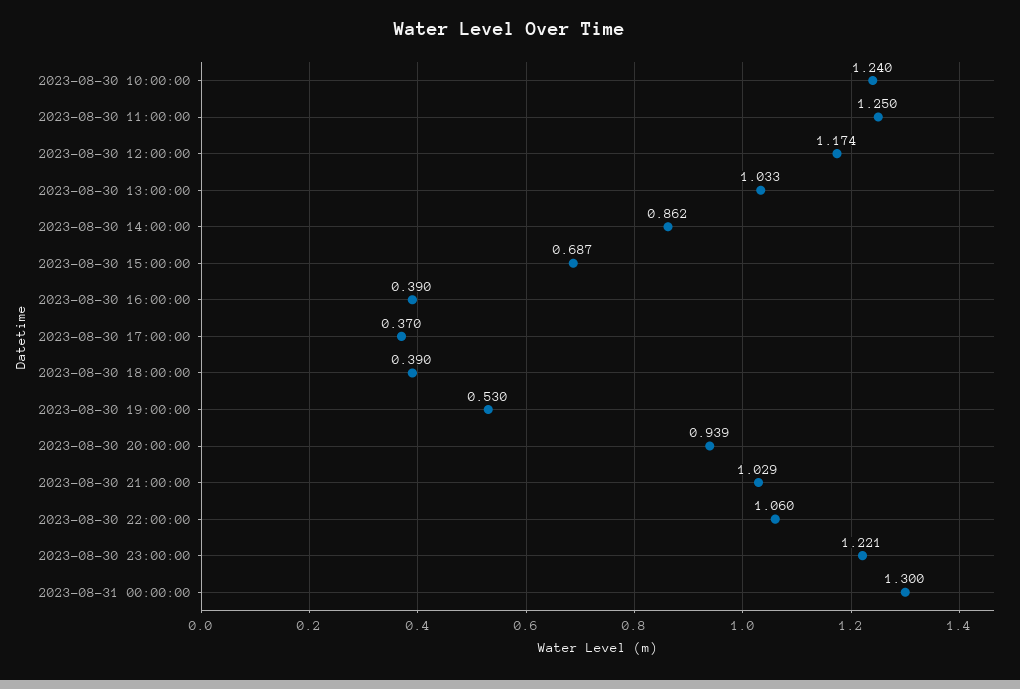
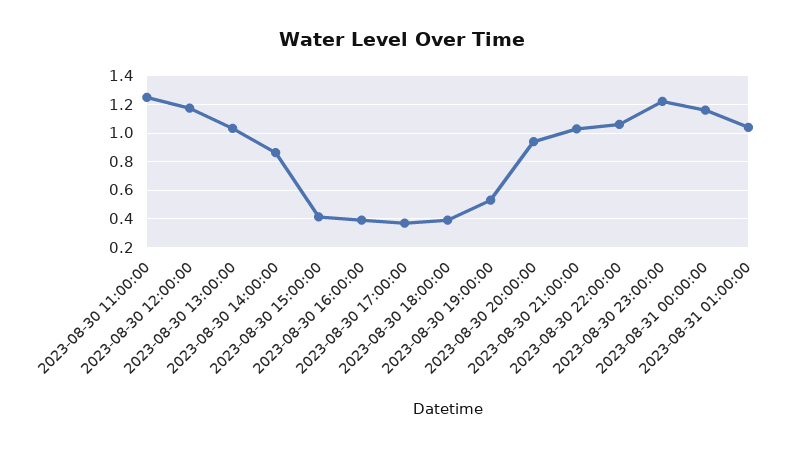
2023-08-30 10:00:00: 1.24 -> none
2023-08-30 15:00:00: 0.687 -> 0.4
2023-08-31 00:00:00: 1.3 -> 1.15
2023-08-31 01:00:00: none -> 1.05

